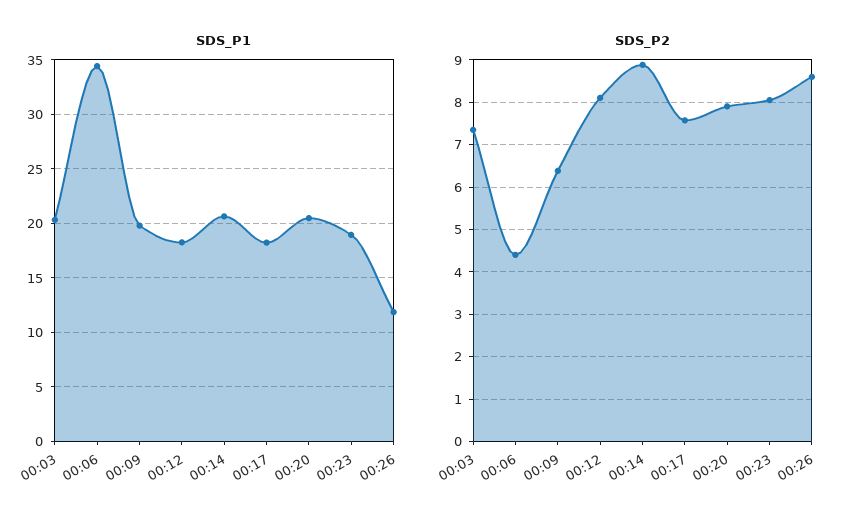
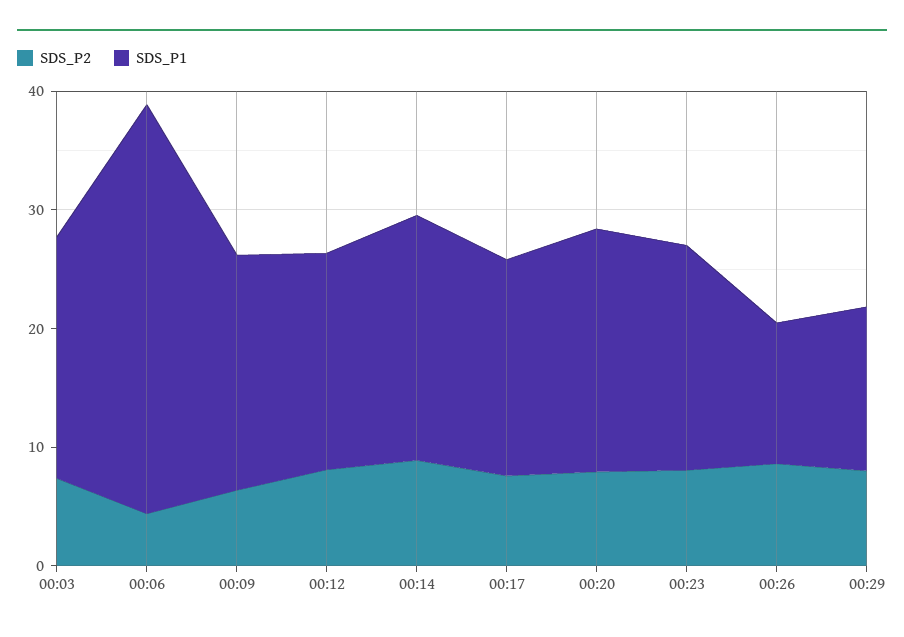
SDS_P2, 00:29: none -> 8
SDS_P1, 00:29: none -> 14

